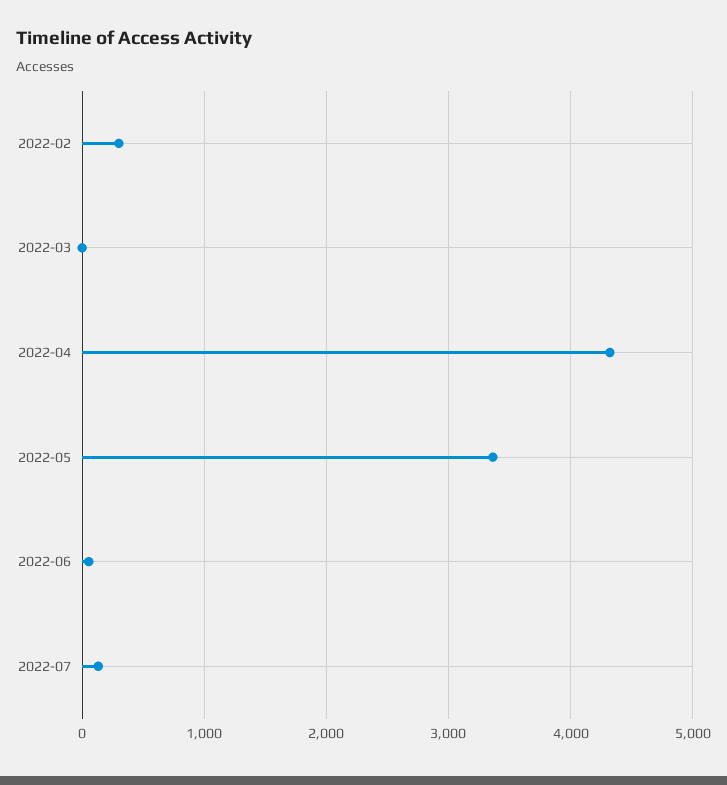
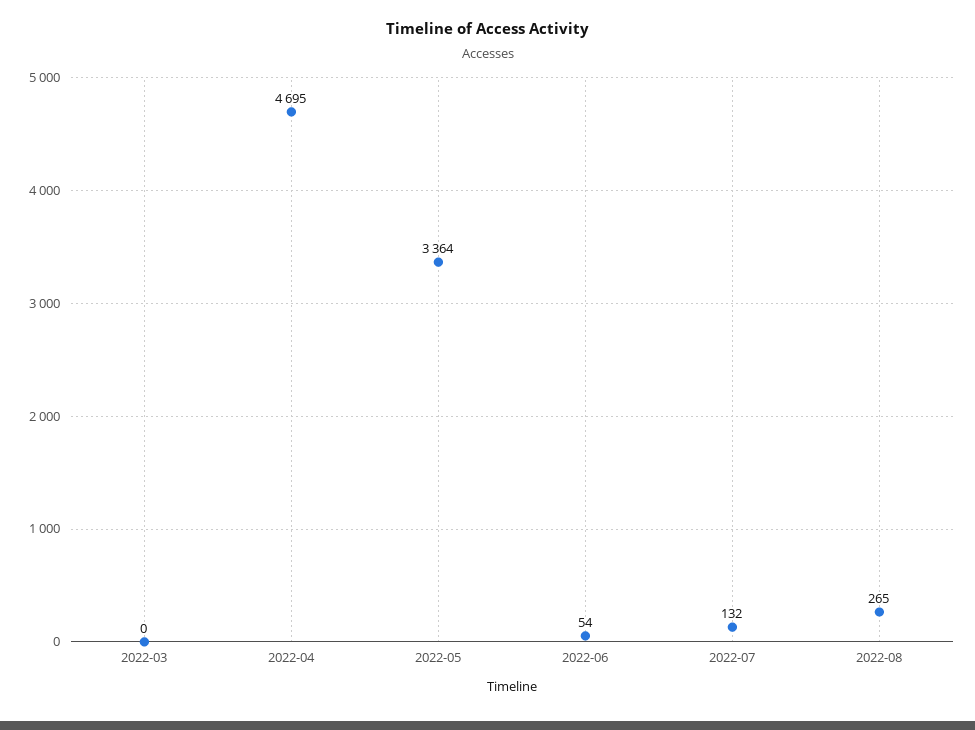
2022-02: 300 -> none
2022-04: 4300 -> 4695
2022-08: none -> 265

